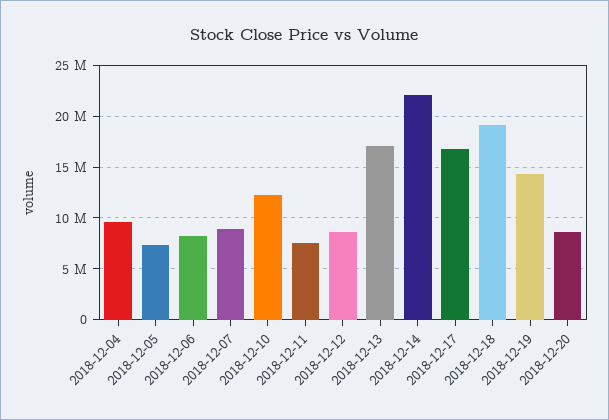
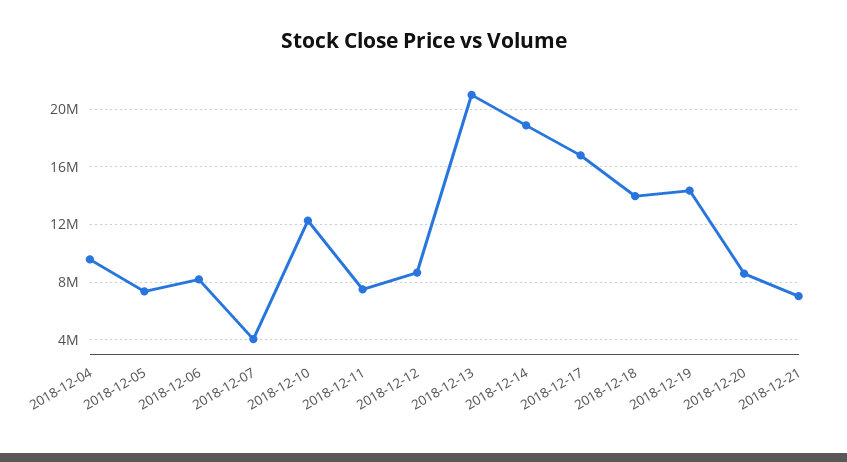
2018-12-07: 9000000 -> 4000000
2018-12-13: 17000000 -> 21000000
2018-12-14: 22000000 -> 19000000
2018-12-18: 19000000 -> 14000000
2018-12-21: none -> 7000000

